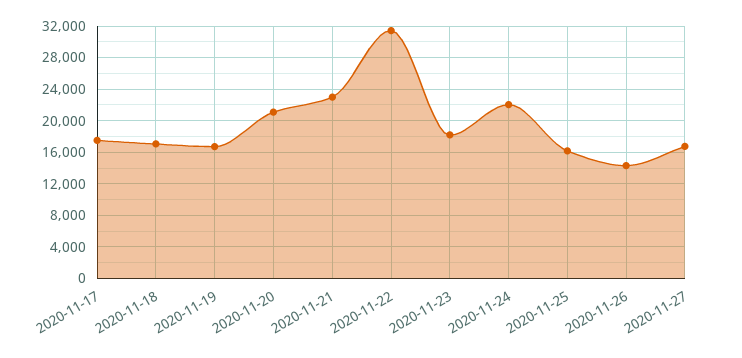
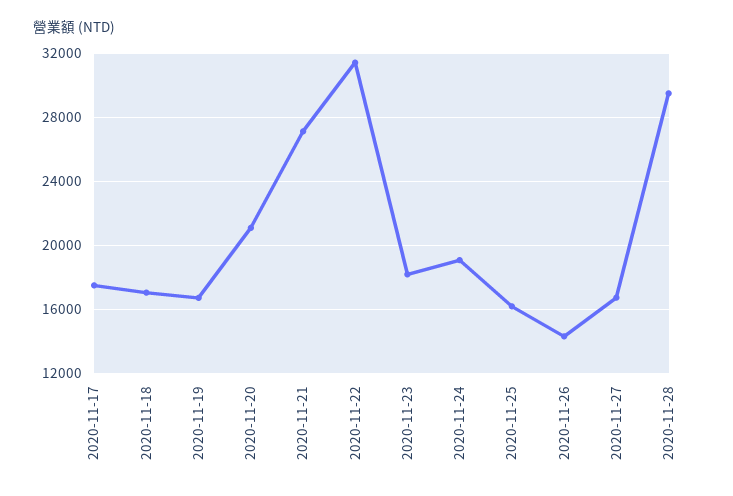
2020-11-21: 23000 -> 27000
2020-11-24: 22000 -> 19000
2020-11-28: none -> 29500

